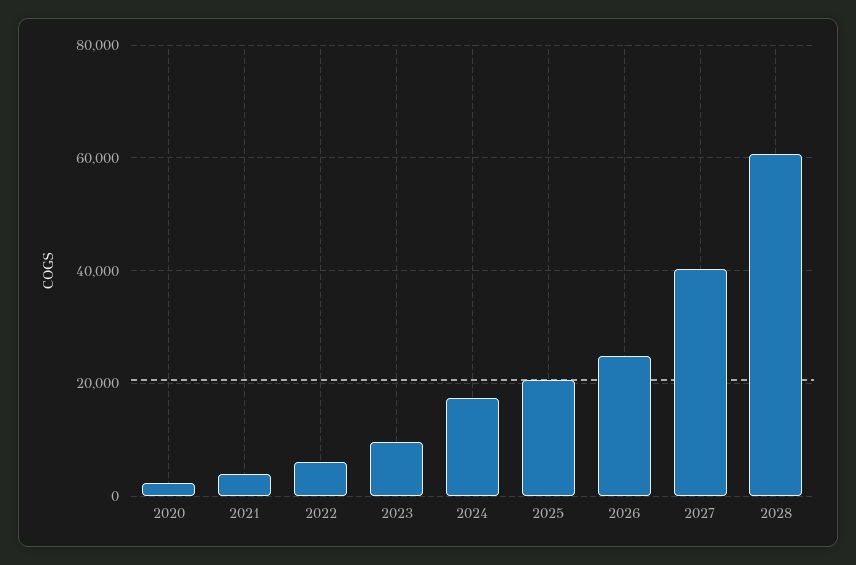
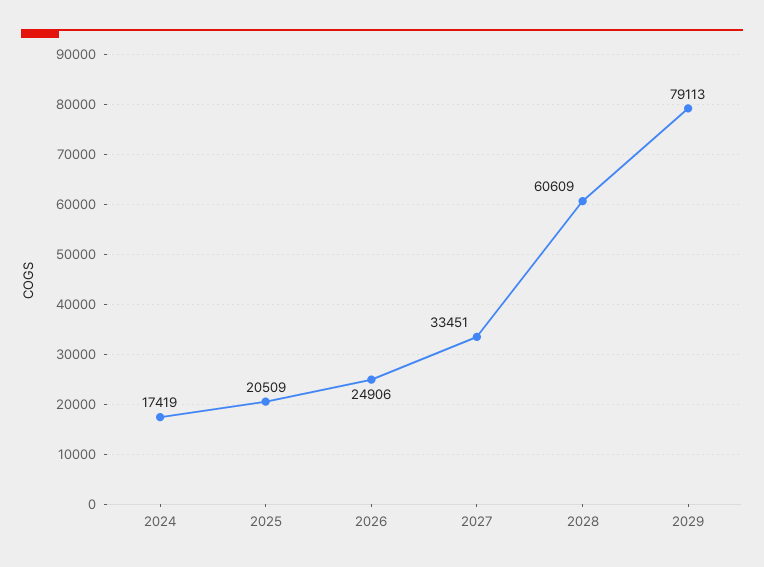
2020: 2000 -> none
2021: 4000 -> none
2022: 6000 -> none
2023: 10000 -> none
2027: 40000 -> 33451
2029: none -> 79113

